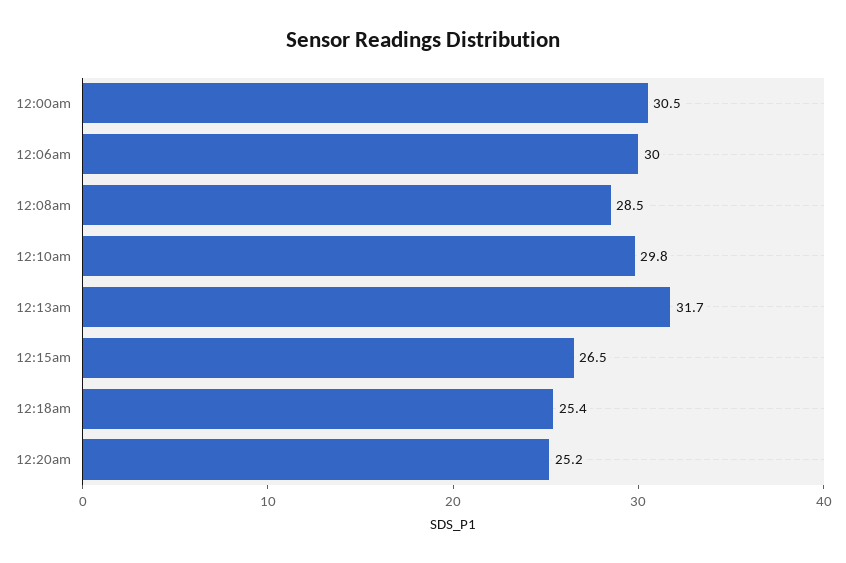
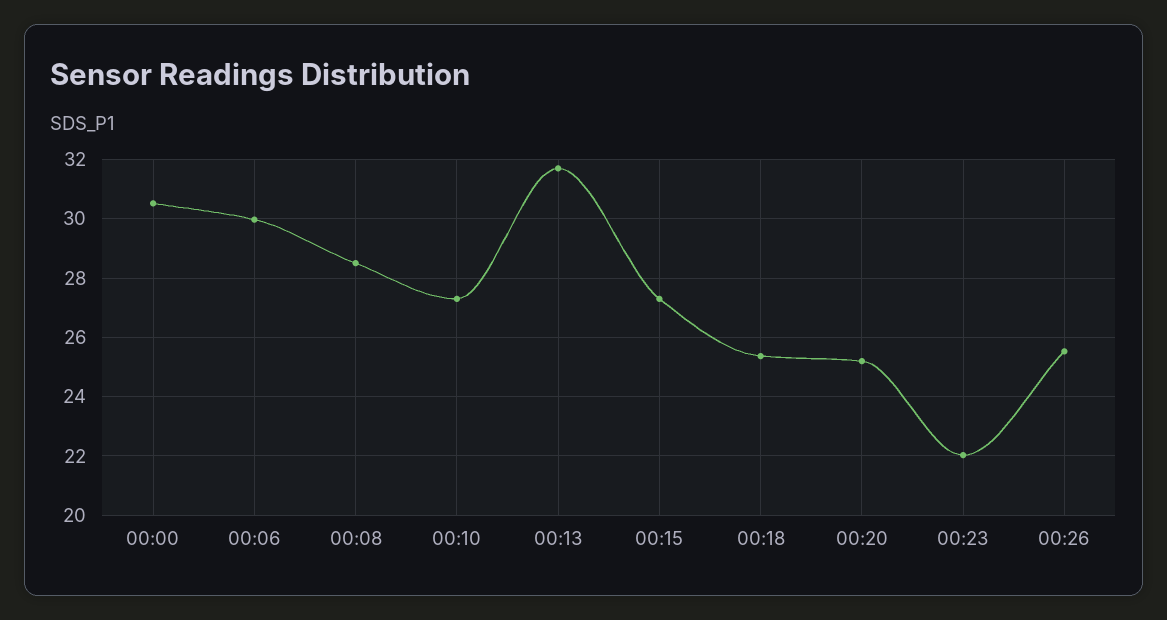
12:10am: 29.8 -> 27.25
12:15am: 26.5 -> 27.25
00:23: none -> 22
00:26: none -> 25.5

